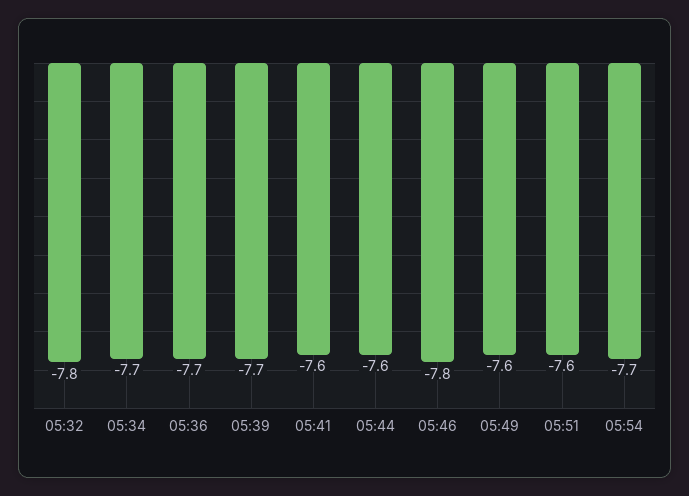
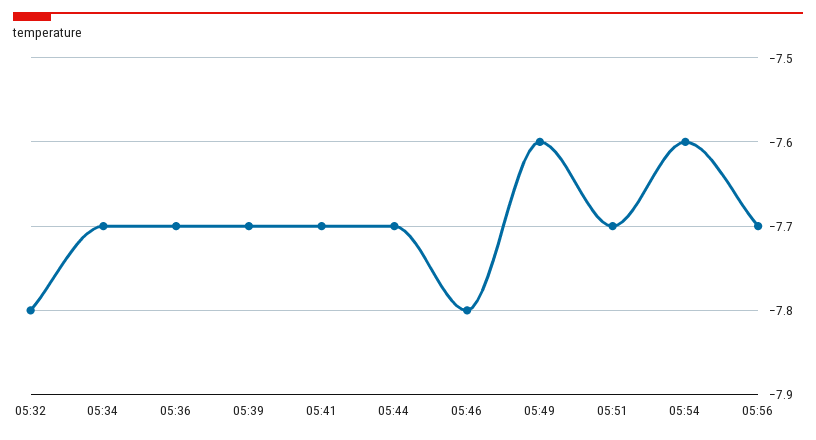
05:41: -7.6 -> -7.7
05:44: -7.6 -> -7.7
05:51: -7.6 -> -7.7
05:54: -7.7 -> -7.6
05:56: none -> -7.7

